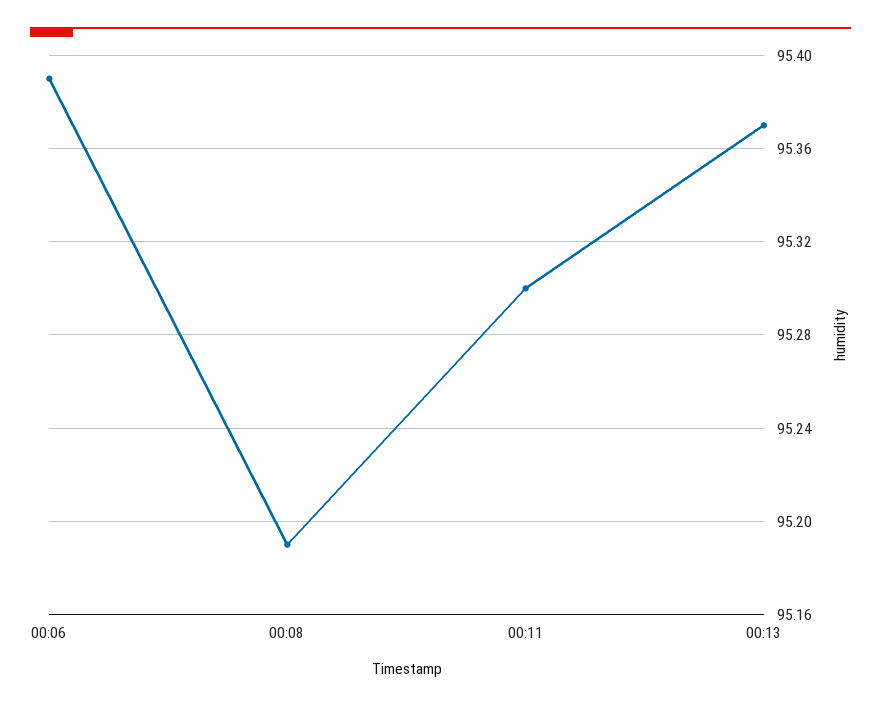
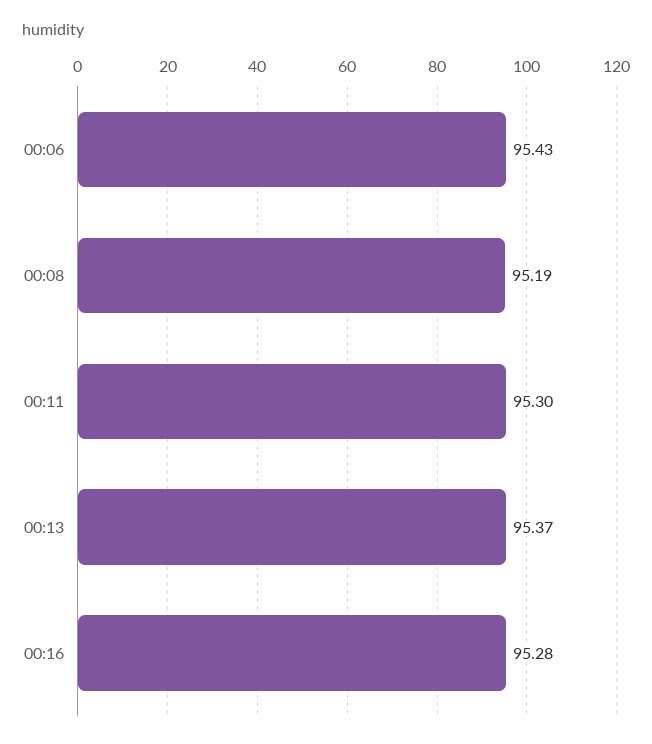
00:06: 95.39 -> 95.43
00:16: none -> 95.28

